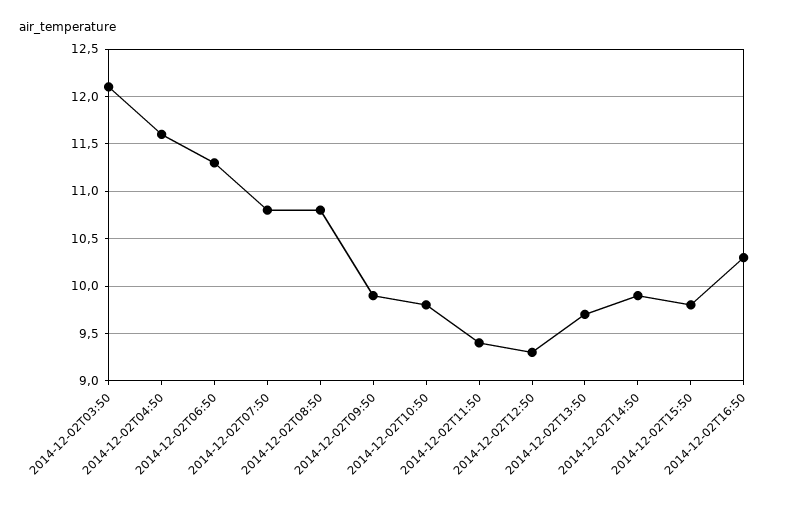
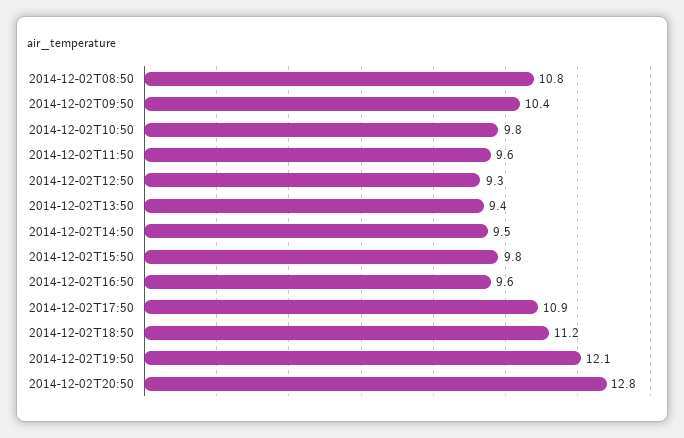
2014-12-02T03:50: 12.1 -> none
2014-12-02T04:50: 11.6 -> none
2014-12-02T06:50: 11.3 -> none
2014-12-02T07:50: 10.8 -> none
2014-12-02T09:50: 9.9 -> 10.4
2014-12-02T11:50: 9.4 -> 9.6
2014-12-02T13:50: 9.7 -> 9.4
2014-12-02T14:50: 9.9 -> 9.5
2014-12-02T16:50: 10.3 -> 9.6
2014-12-02T17:50: none -> 10.9
2014-12-02T18:50: none -> 11.2
2014-12-02T19:50: none -> 12.1
2014-12-02T20:50: none -> 12.8

